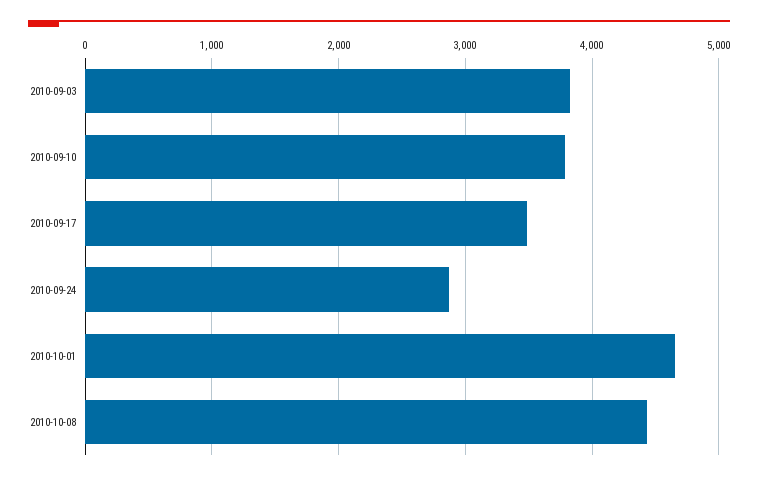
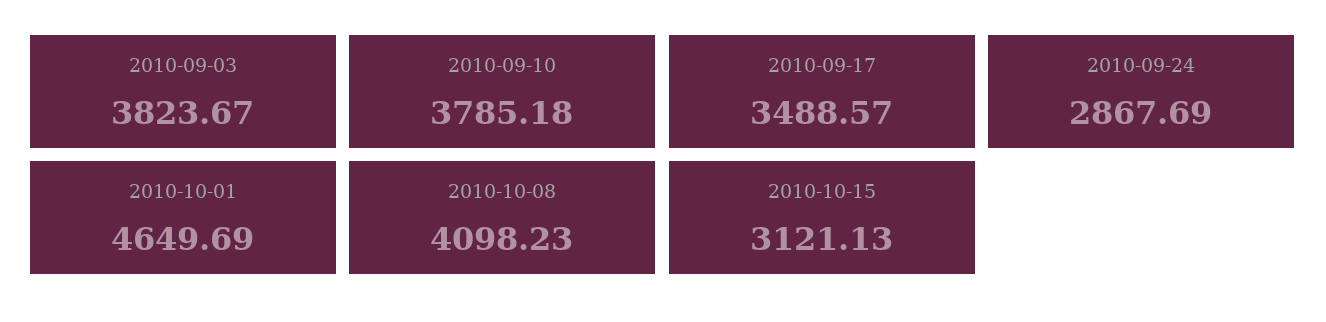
2010-10-08: 4400 -> 4098.23
2010-10-15: none -> 3121.13

